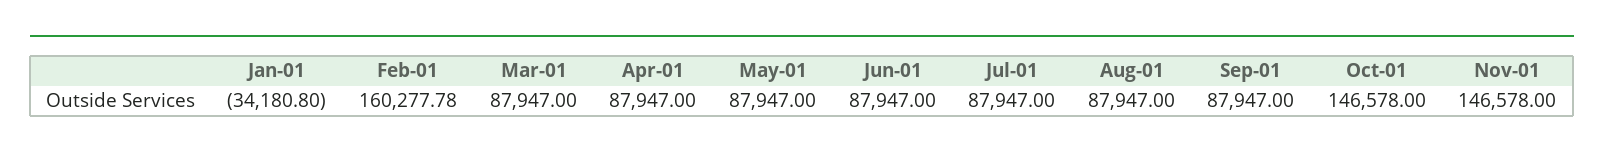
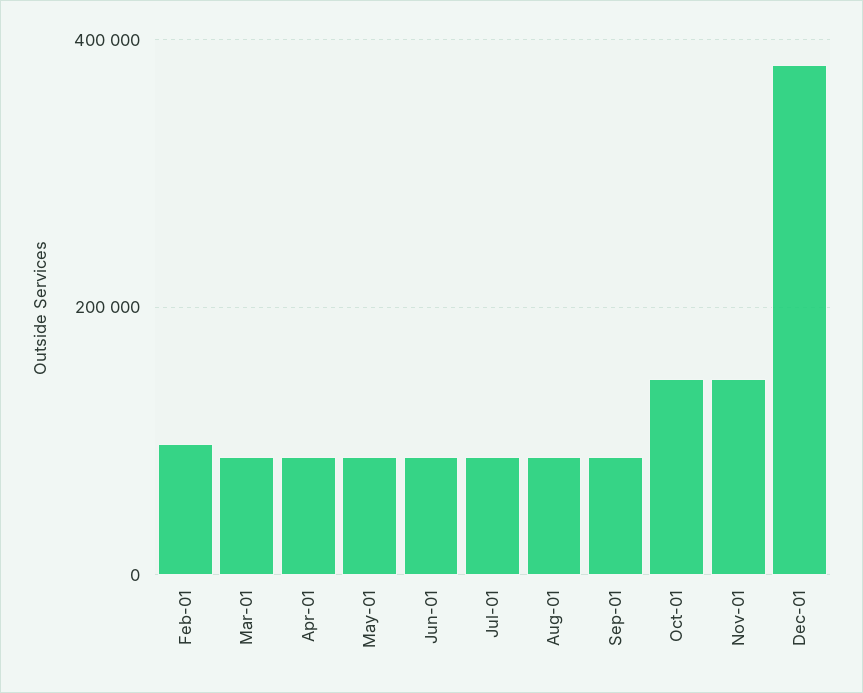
Jan-01: -34180.8 -> none
Feb-01: 160277.78 -> 100000
Dec-01: none -> 380000

